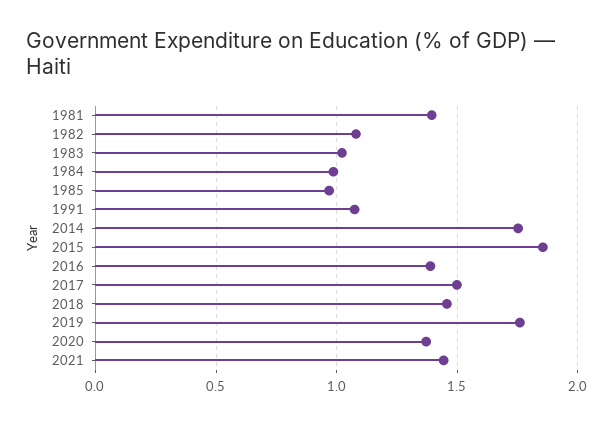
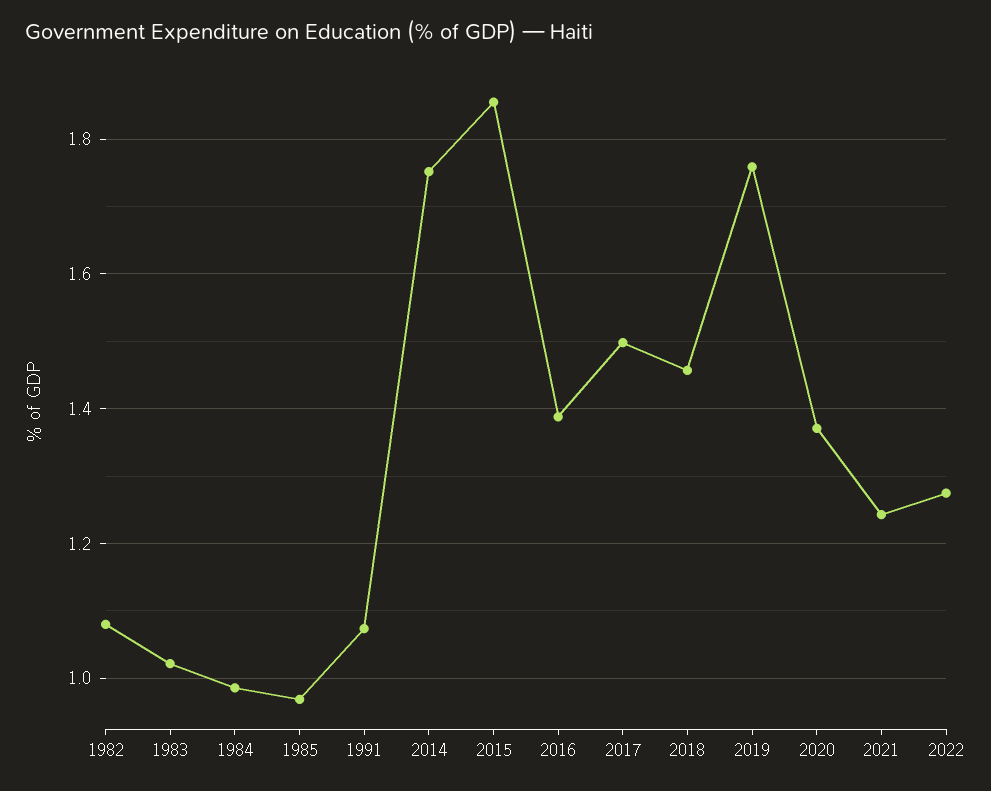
1981: 1.4 -> none
2021: 1.45 -> 1.24
2022: none -> 1.28

